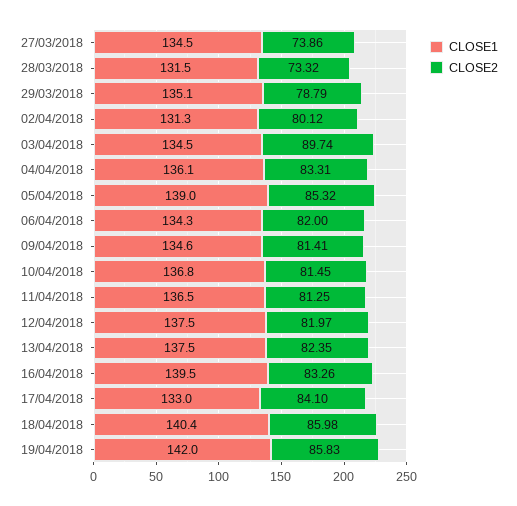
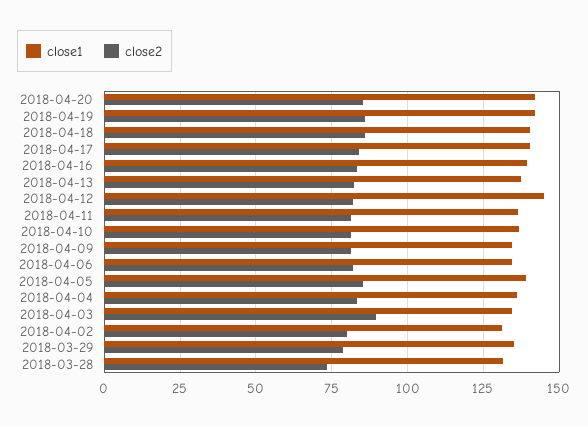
CLOSE1, 27/03/2018: 134.5 -> none
CLOSE2, 27/03/2018: 73.86 -> none
CLOSE1, 12/04/2018: 137.5 -> 145
CLOSE1, 17/04/2018: 133 -> 140
CLOSE1, 2018-04-20: none -> 142.5
CLOSE2, 2018-04-20: none -> 85

